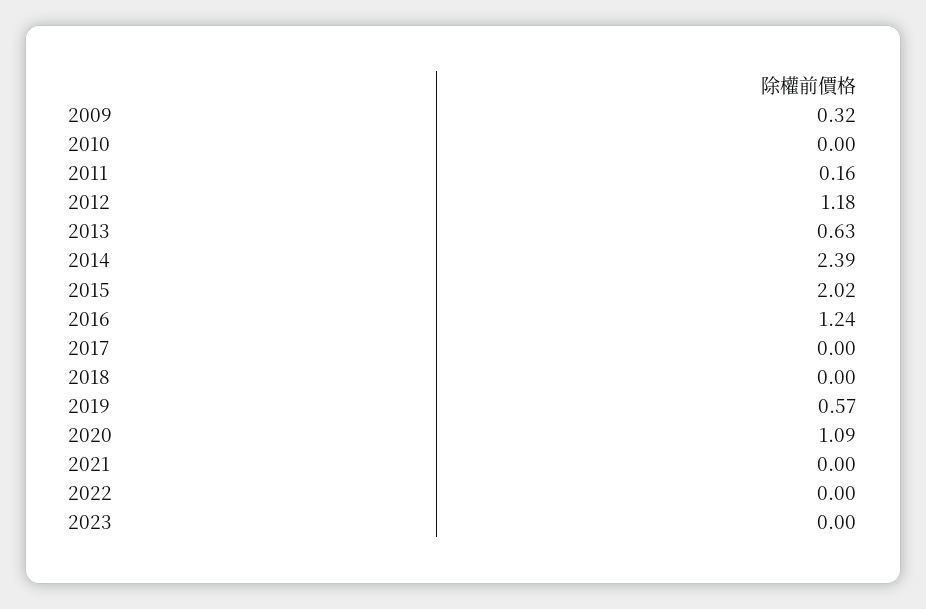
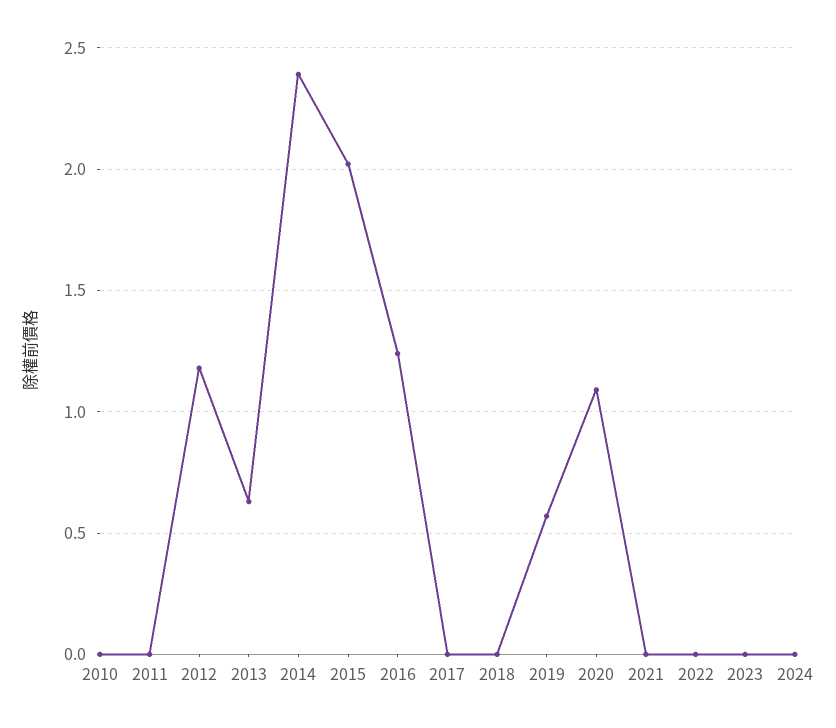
2009: 0.32 -> none
2011: 0.16 -> 0
2024: none -> 0

